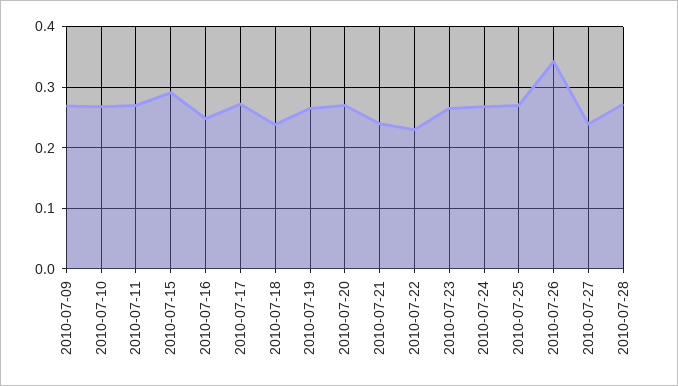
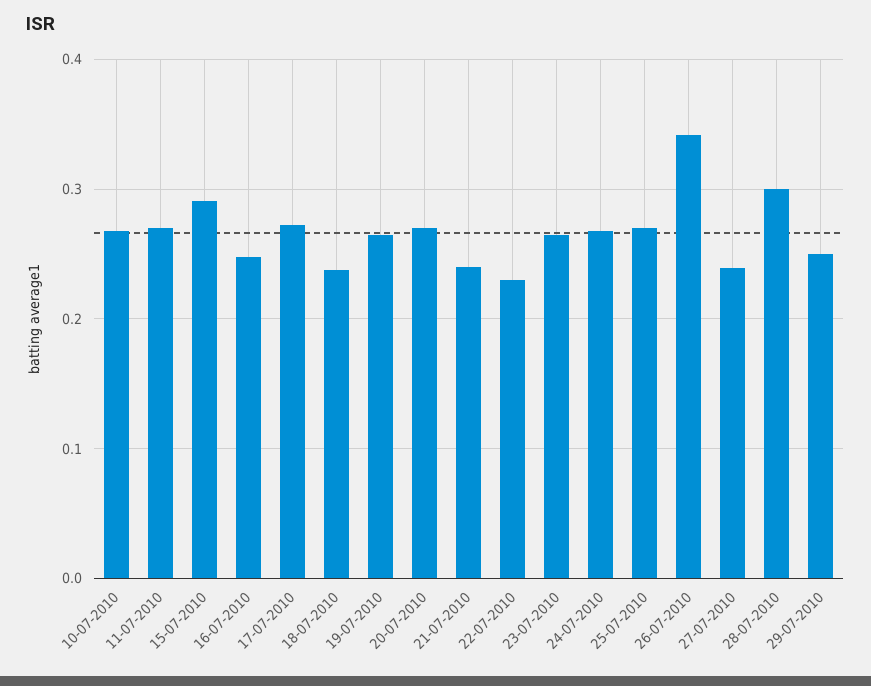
2010-07-09: 0.27 -> none
2010-07-28: 0.27 -> 0.3
29-07-2010: none -> 0.25

